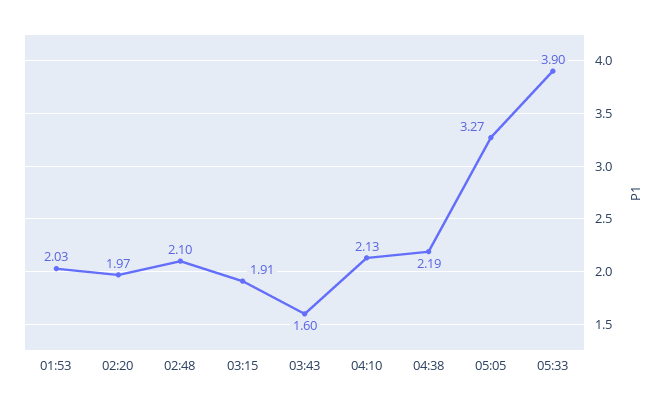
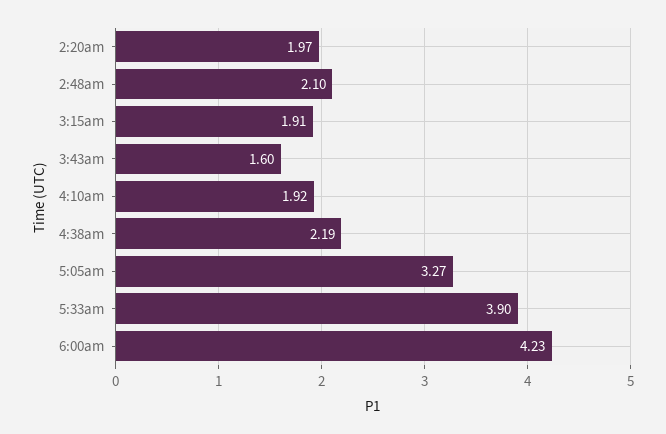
01:53: 2.03 -> none
04:10: 2.13 -> 1.92
6:00am: none -> 4.23

